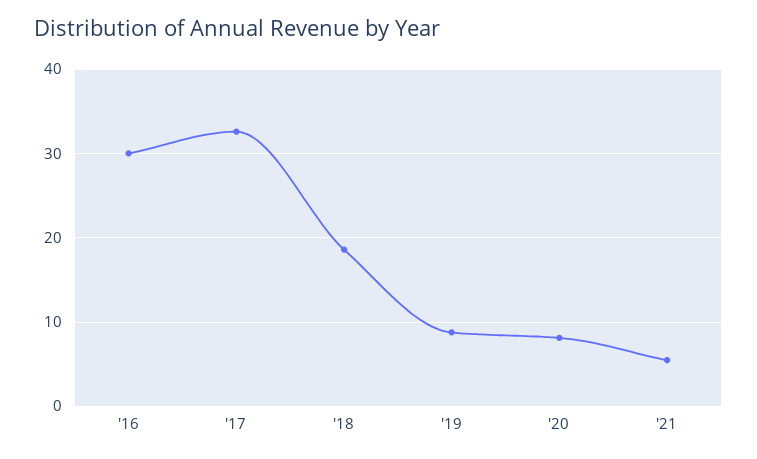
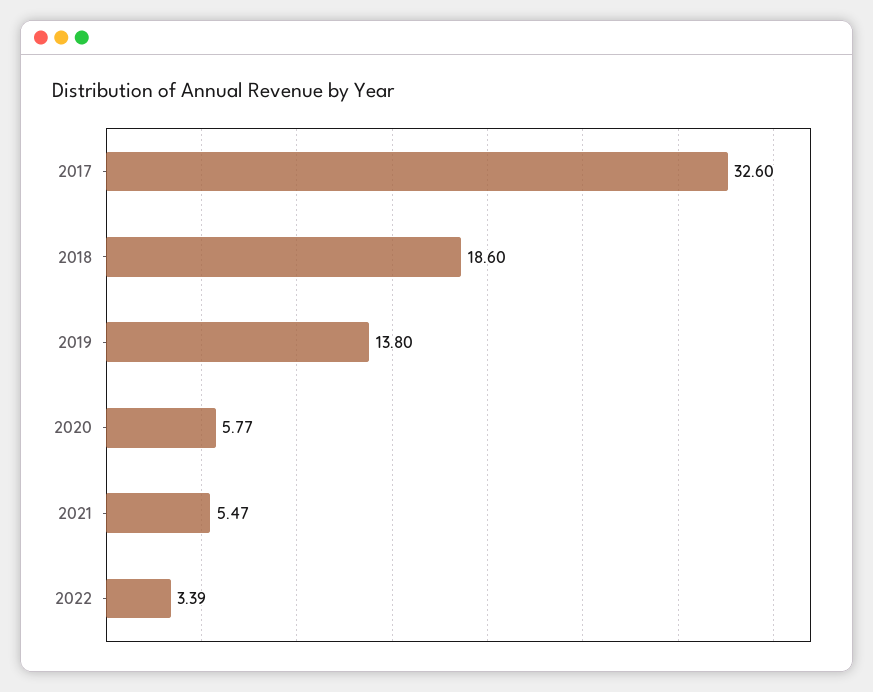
'16: 30 -> none
'19: 9 -> 13.8
'20: 8 -> 5.77
2022: none -> 3.39

